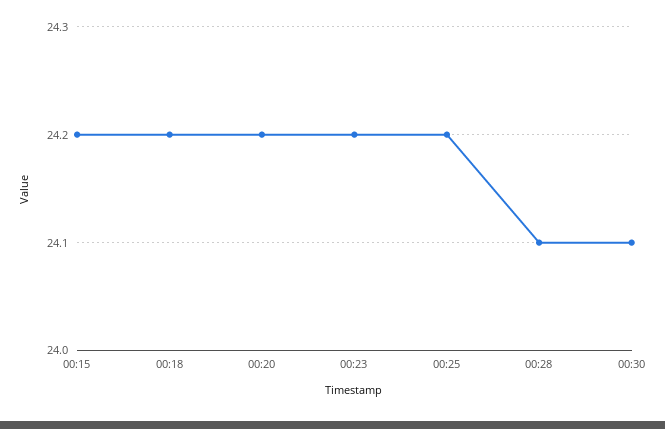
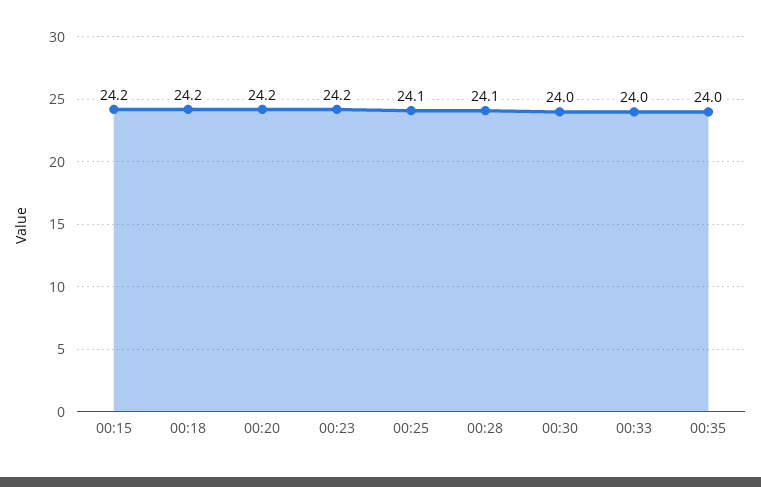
00:25: 24.2 -> 24.1
00:30: 24.1 -> 24
00:33: none -> 24
00:35: none -> 24

